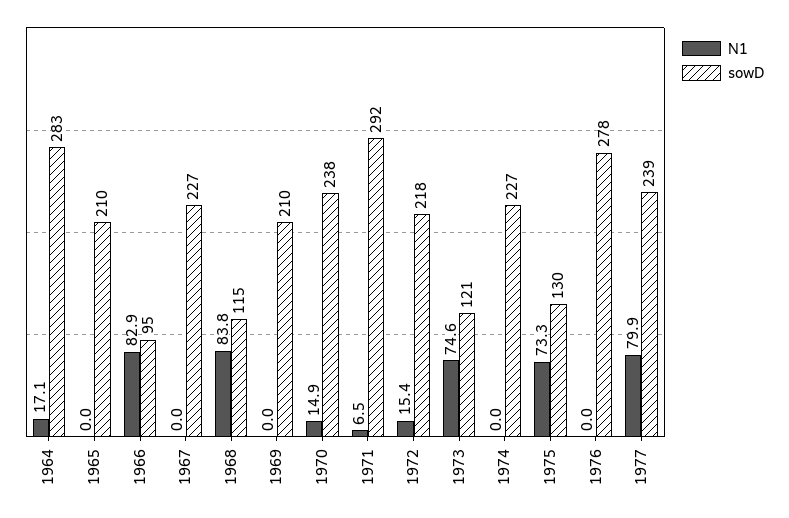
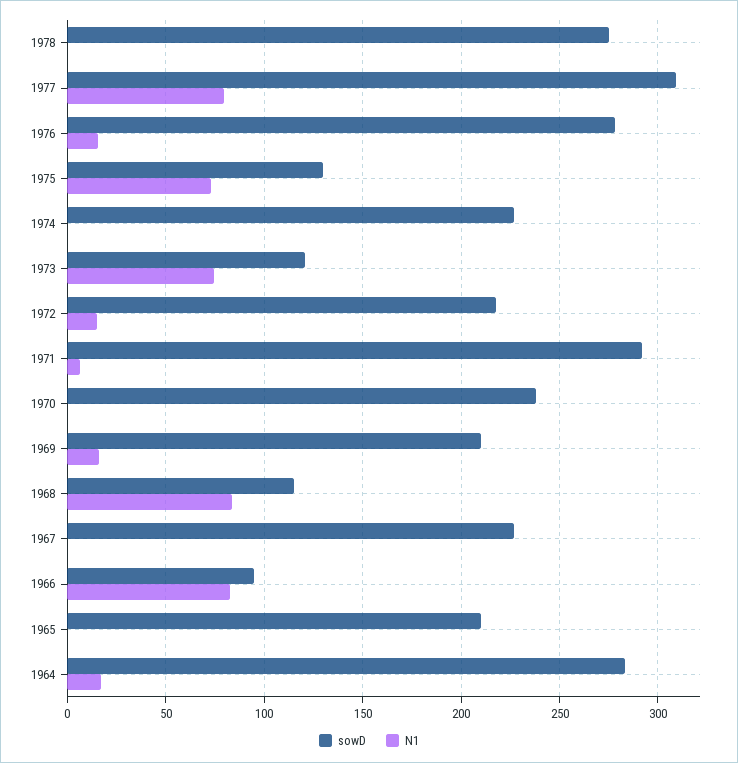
N1, 1969: 0 -> 15
N1, 1970: 14.9 -> 0
N1, 1976: 0 -> 15
sowD, 1977: 239 -> 310
sowD, 1978: none -> 275
N1, 1978: none -> 0

